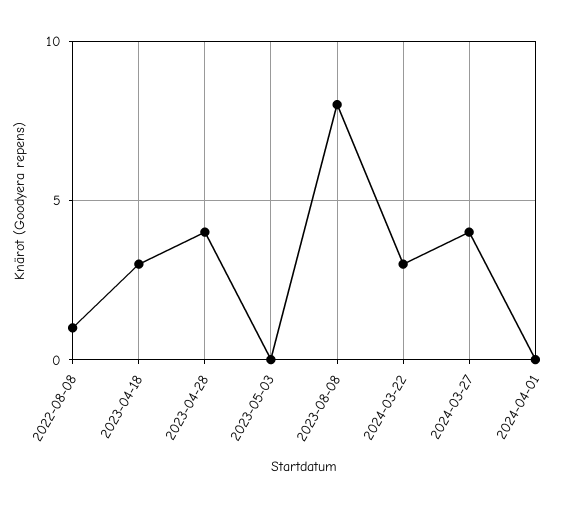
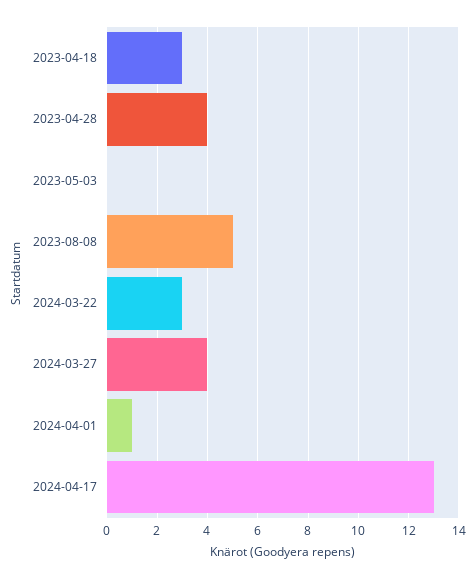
2022-08-08: 1 -> none
2023-08-08: 8 -> 5
2024-04-01: 0 -> 1
2024-04-17: none -> 13

